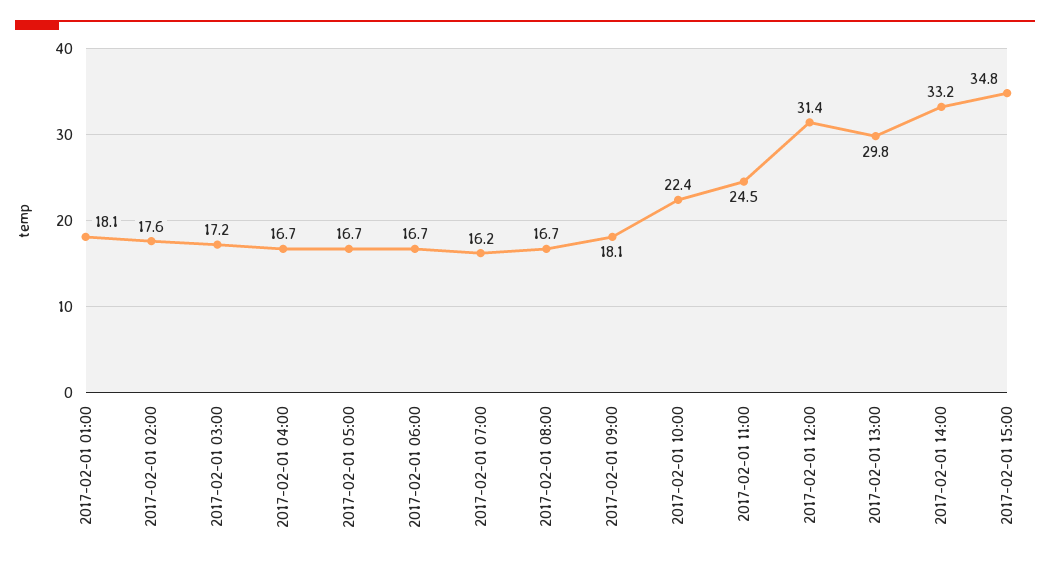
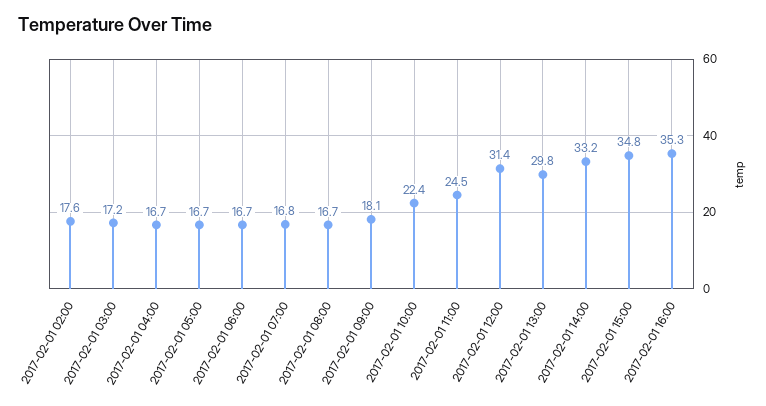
2017-02-01 01:00: 18.1 -> none
2017-02-01 07:00: 16.2 -> 16.8
2017-02-01 16:00: none -> 35.3

